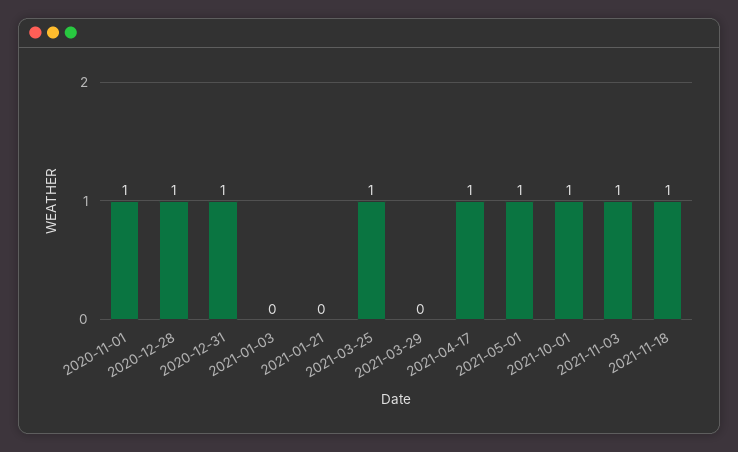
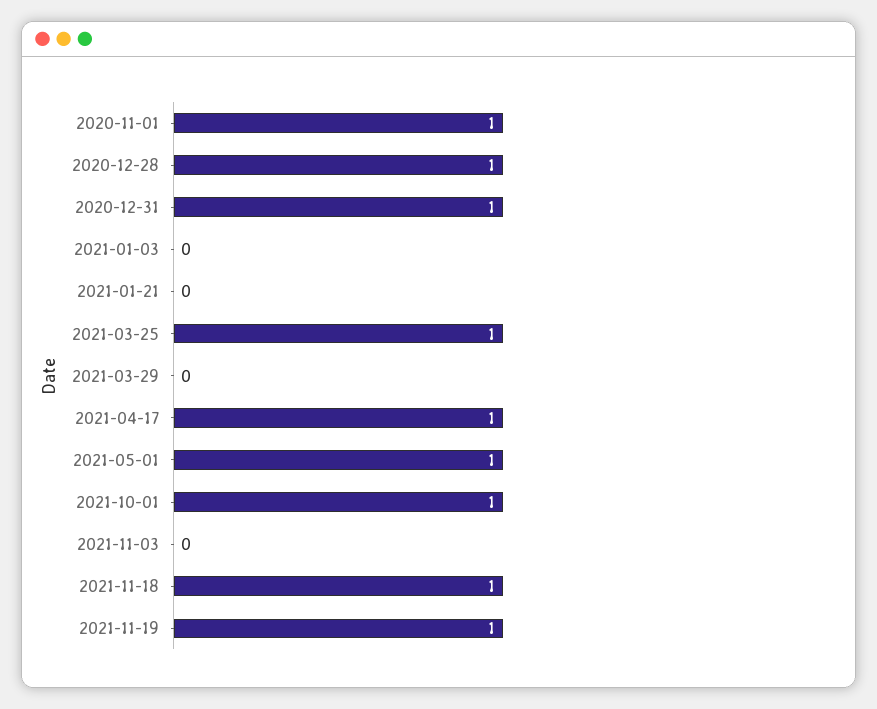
2021-11-03: 1 -> 0
2021-11-19: none -> 1

